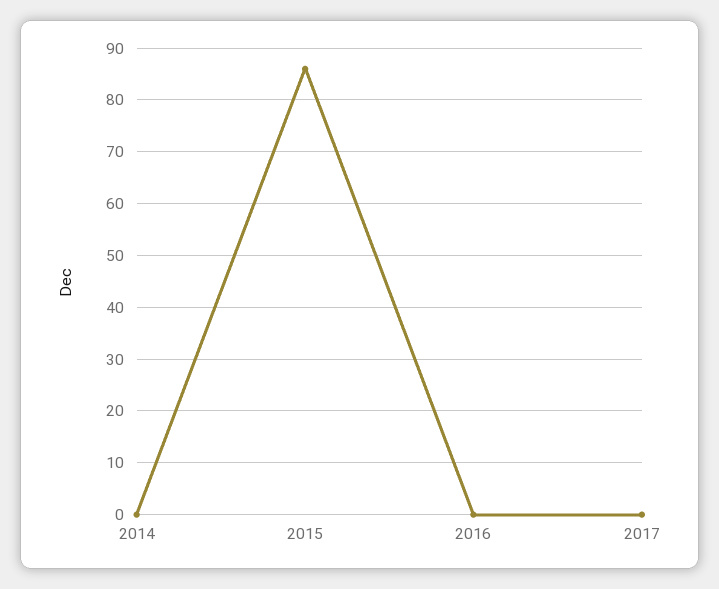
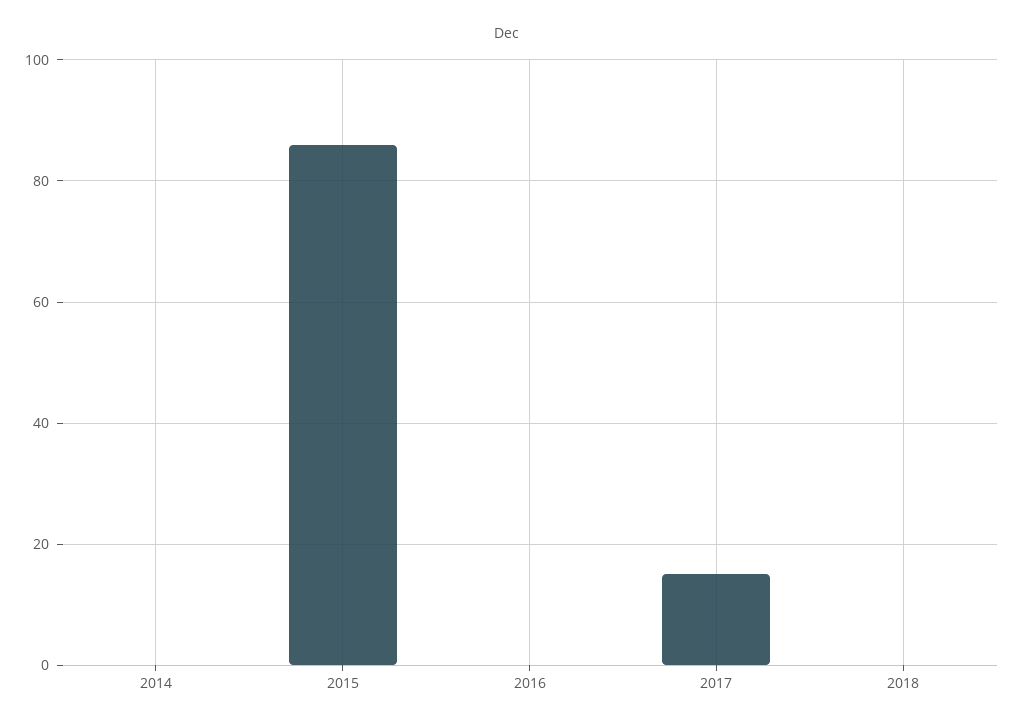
2017: 0 -> 15
2018: none -> 0

